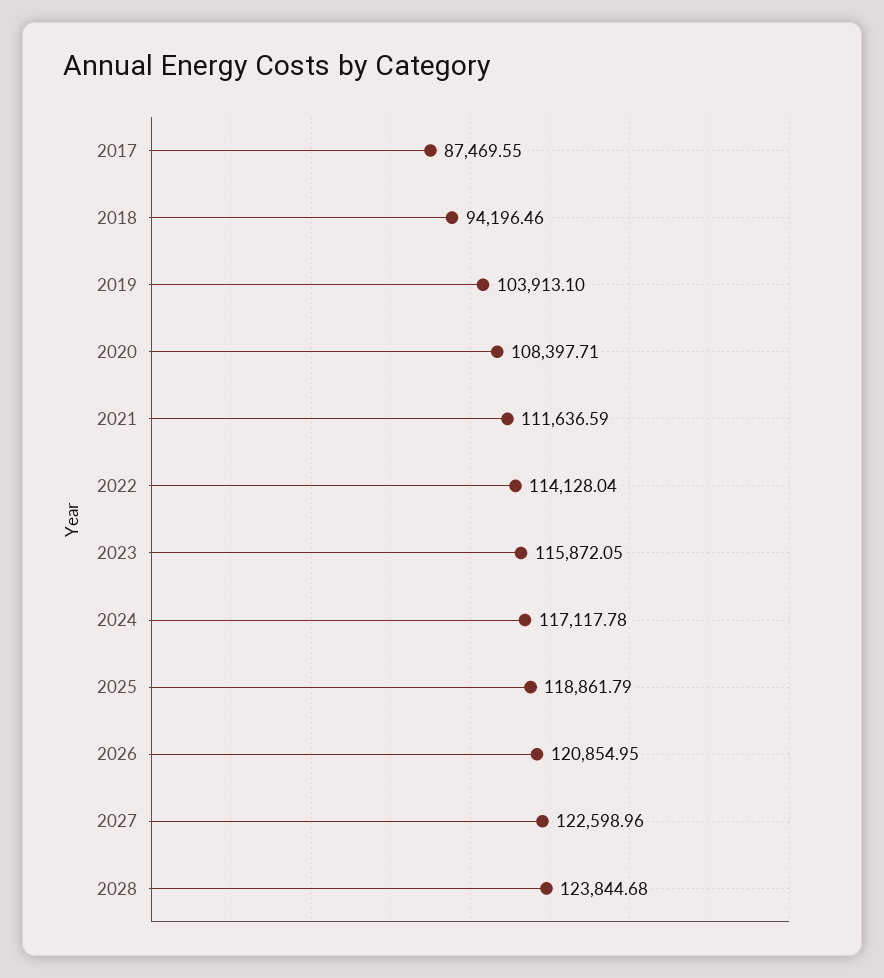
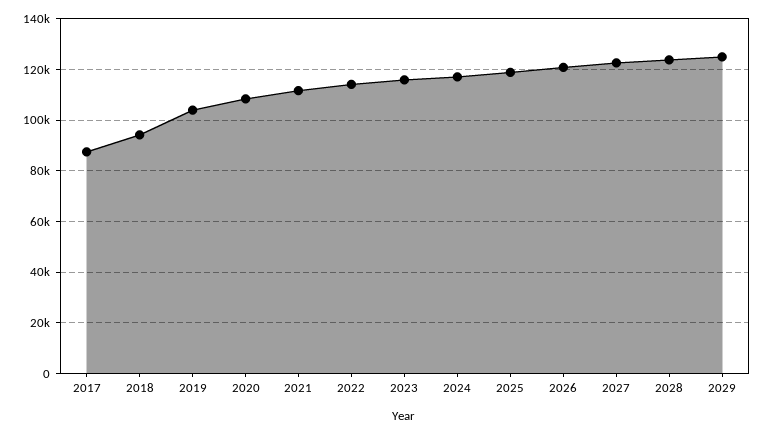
2029: none -> 125000

